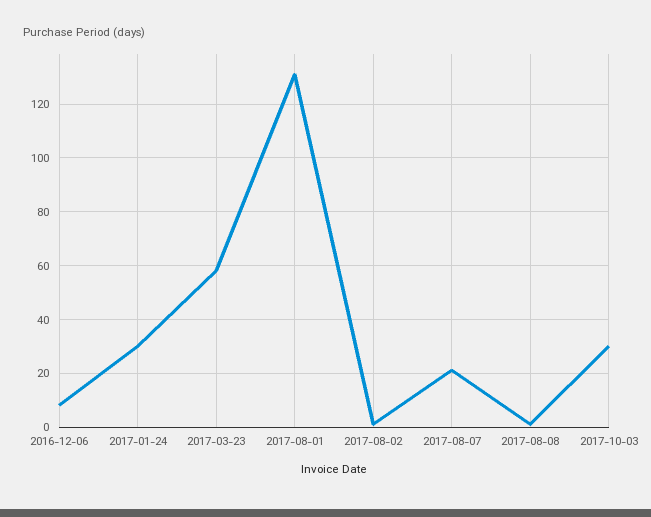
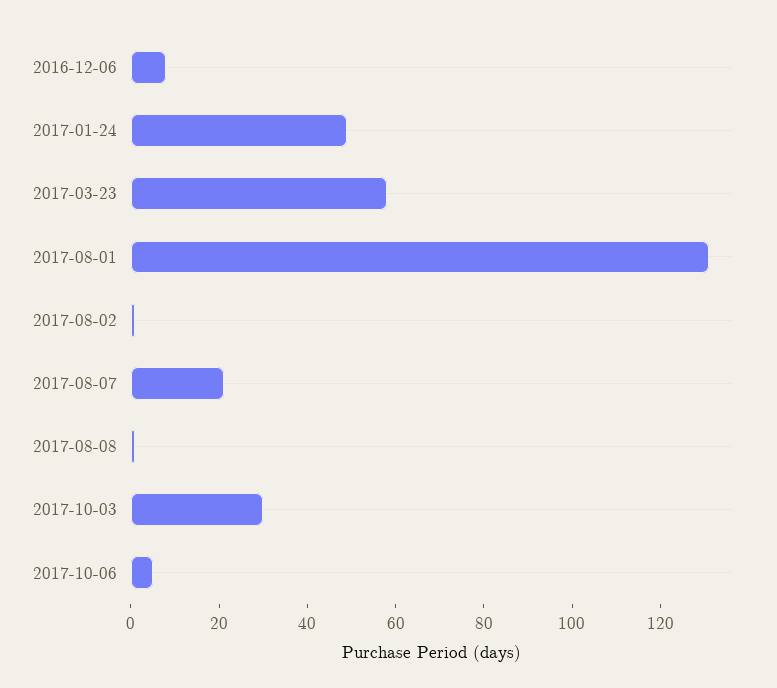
2017-01-24: 30 -> 50
2017-10-06: none -> 5

